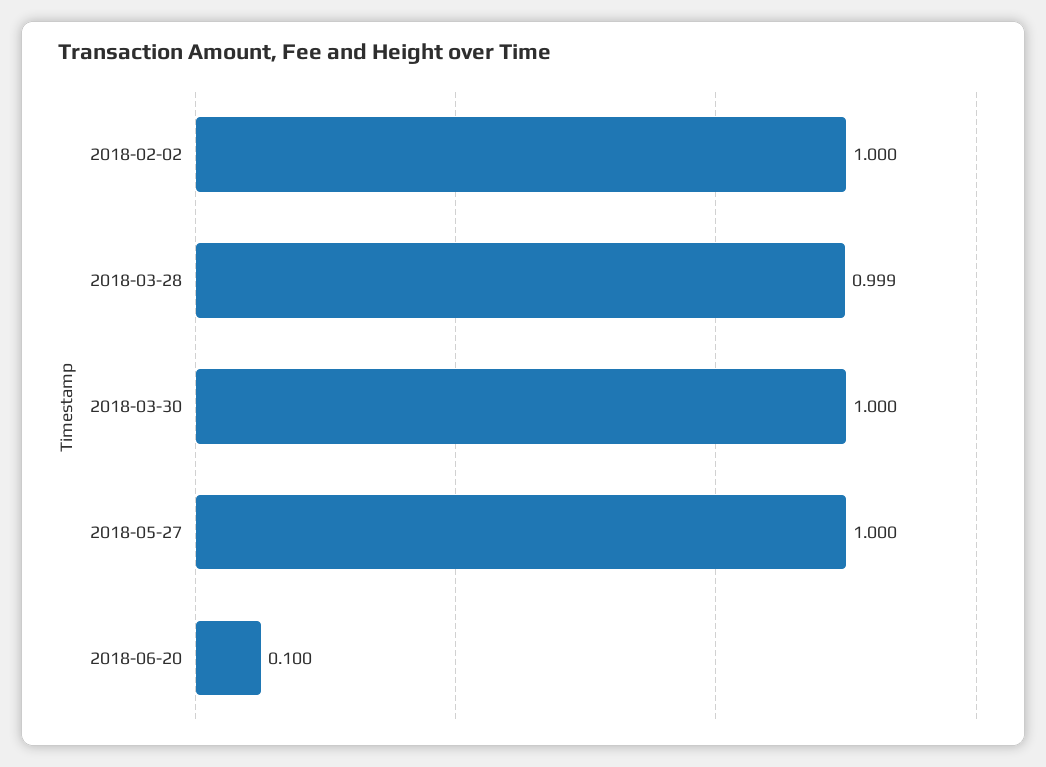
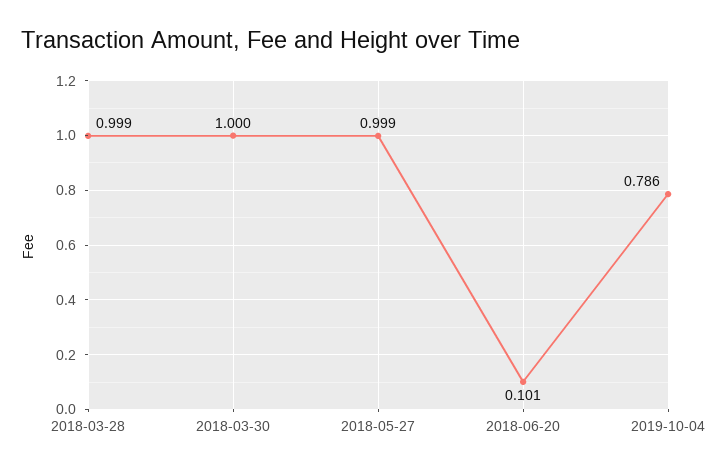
2018-02-02: 1 -> none
2018-05-27: 1 -> 0.999
2018-06-20: 0.1 -> 0.101
2019-10-04: none -> 0.786

